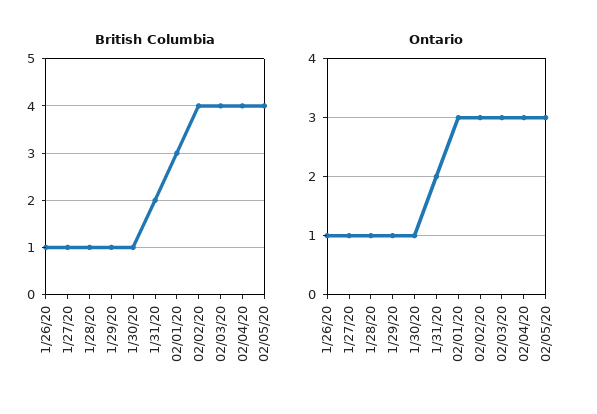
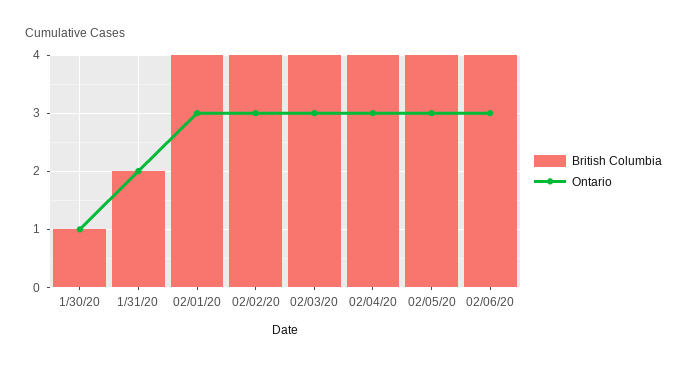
British Columbia, 1/26/20: 1 -> none
British Columbia, 1/27/20: 1 -> none
British Columbia, 1/28/20: 1 -> none
British Columbia, 1/29/20: 1 -> none
British Columbia, 02/01/20: 3 -> 4
Ontario, 1/26/20: 1 -> none
Ontario, 1/27/20: 1 -> none
Ontario, 1/28/20: 1 -> none
Ontario, 1/29/20: 1 -> none
British Columbia, 02/06/20: none -> 4
Ontario, 02/06/20: none -> 3

